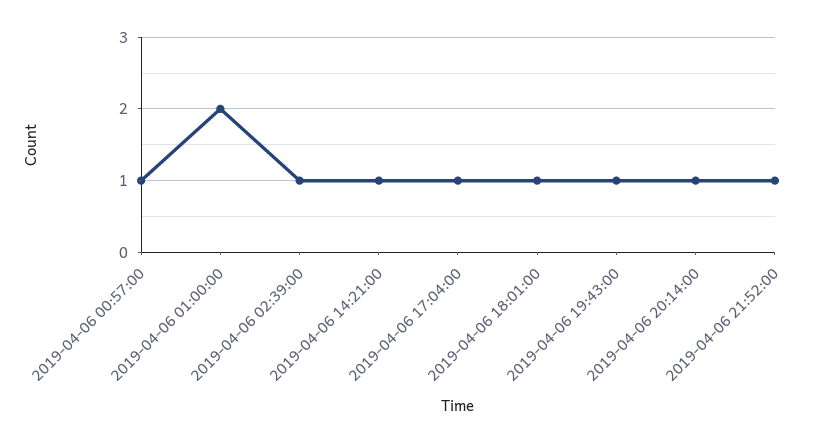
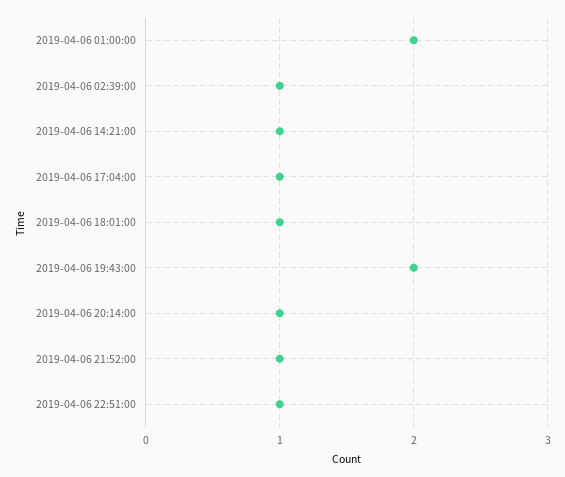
2019-04-06 00:57:00: 1 -> none
2019-04-06 19:43:00: 1 -> 2
2019-04-06 22:51:00: none -> 1

